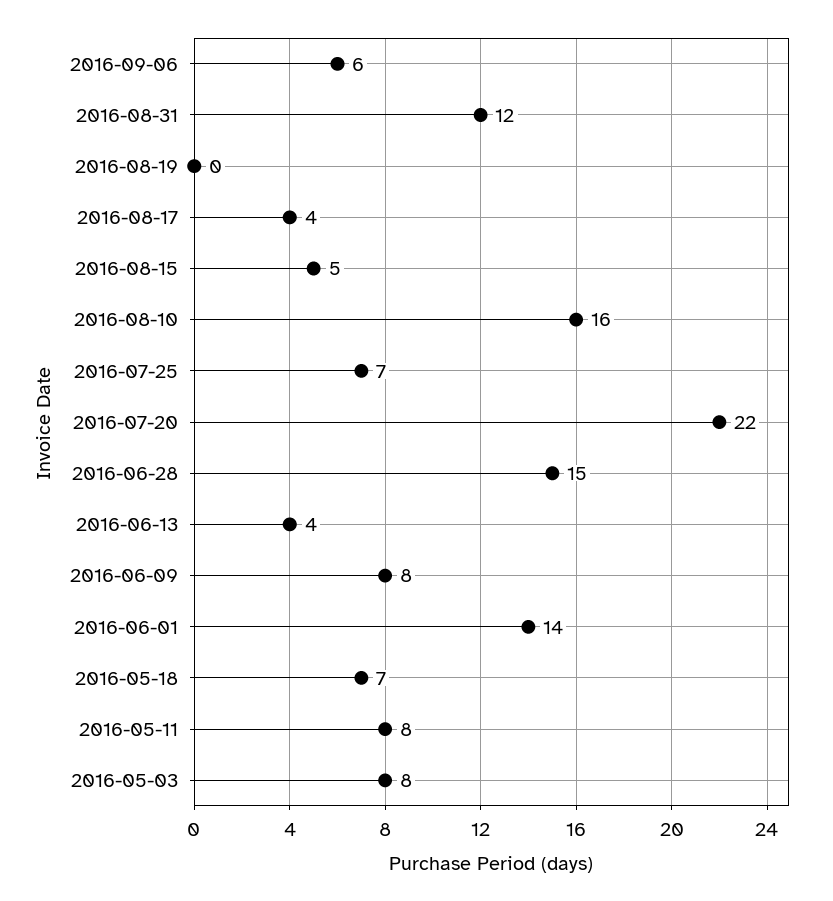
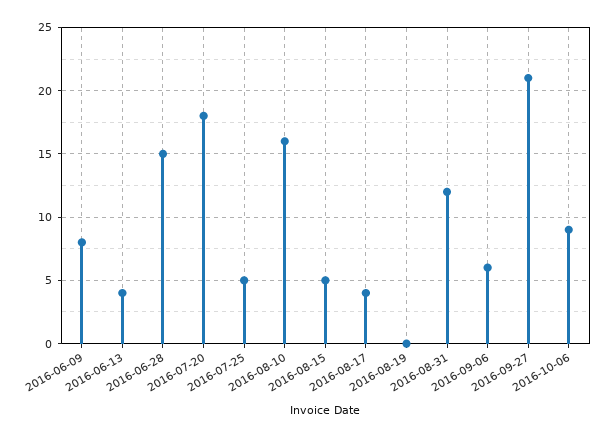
2016-07-25: 7 -> 5
2016-07-20: 22 -> 18
2016-06-01: 14 -> none
2016-05-18: 7 -> none
2016-05-11: 8 -> none
2016-05-03: 8 -> none
2016-09-27: none -> 21
2016-10-06: none -> 9

